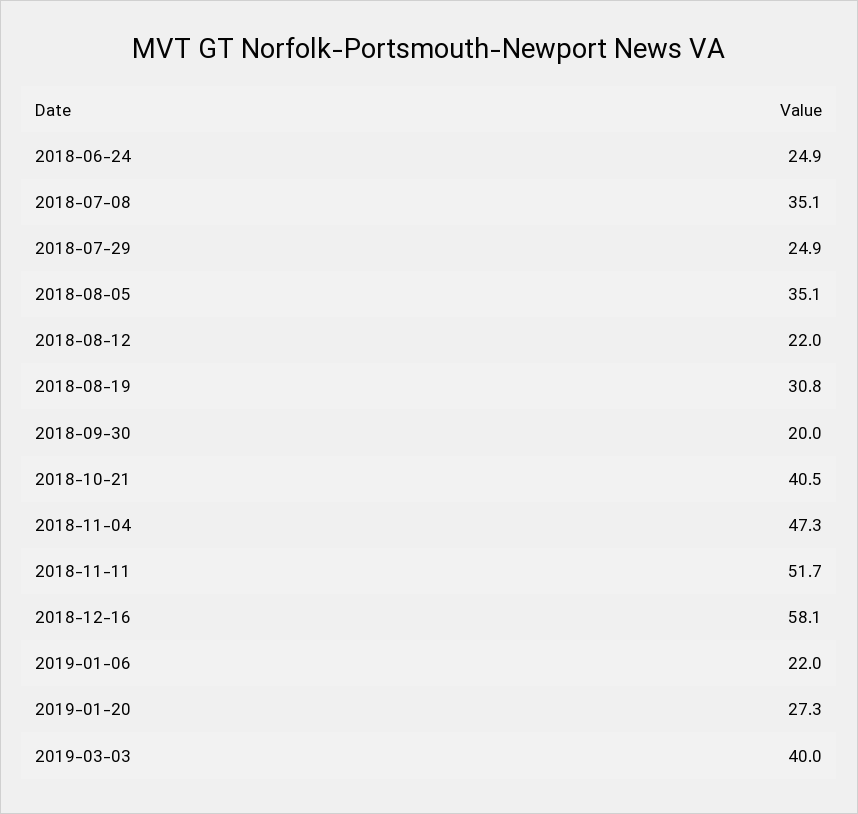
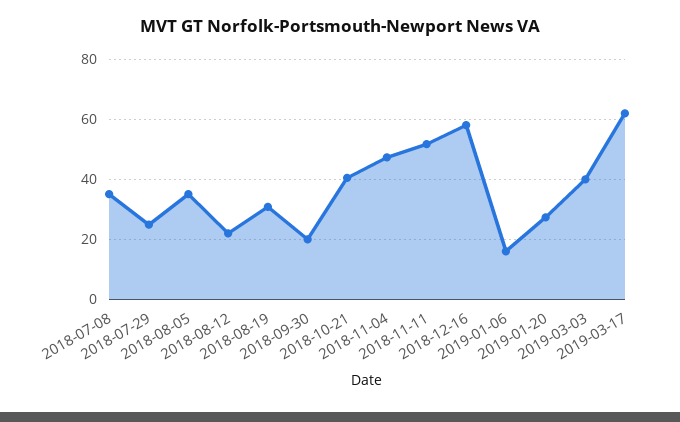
2018-06-24: 24.9 -> none
2019-01-06: 22 -> 16
2019-03-17: none -> 62

